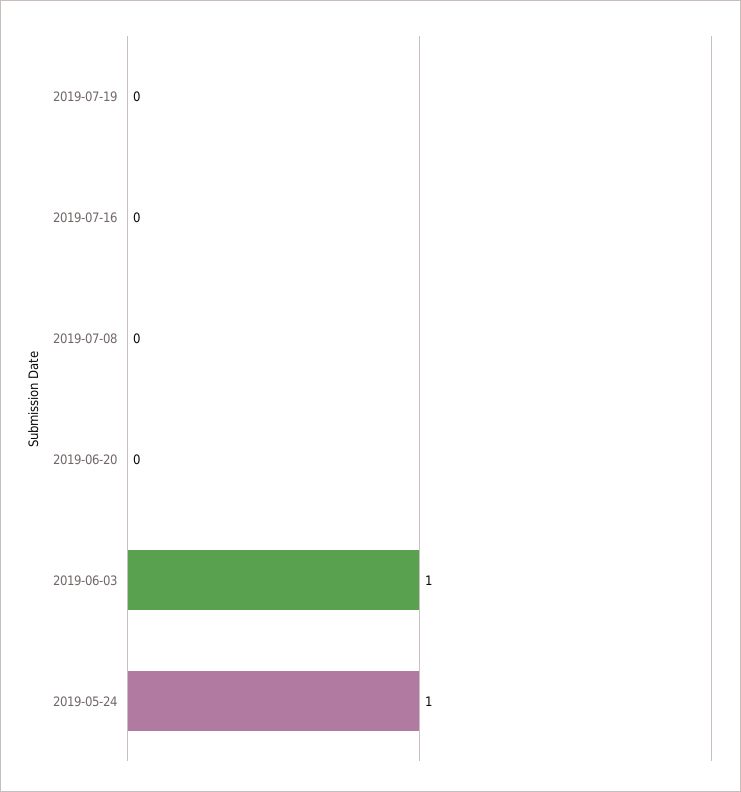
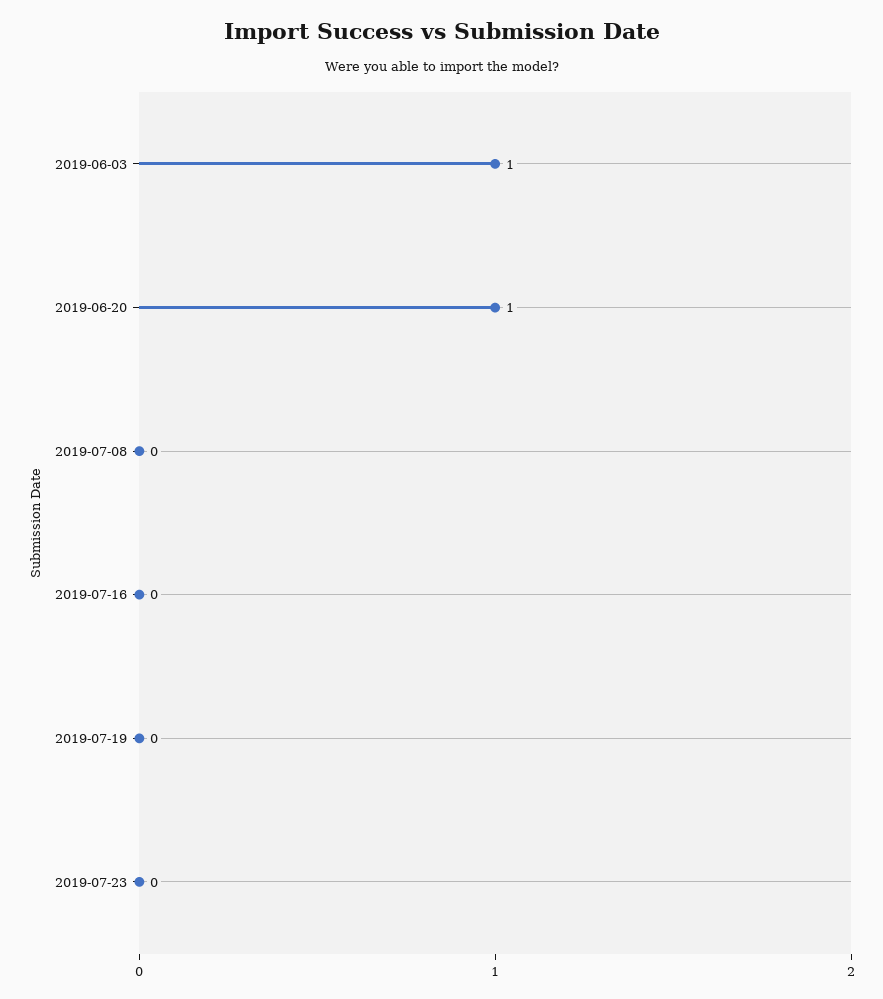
2019-06-20: 0 -> 1
2019-05-24: 1 -> none
2019-07-23: none -> 0

